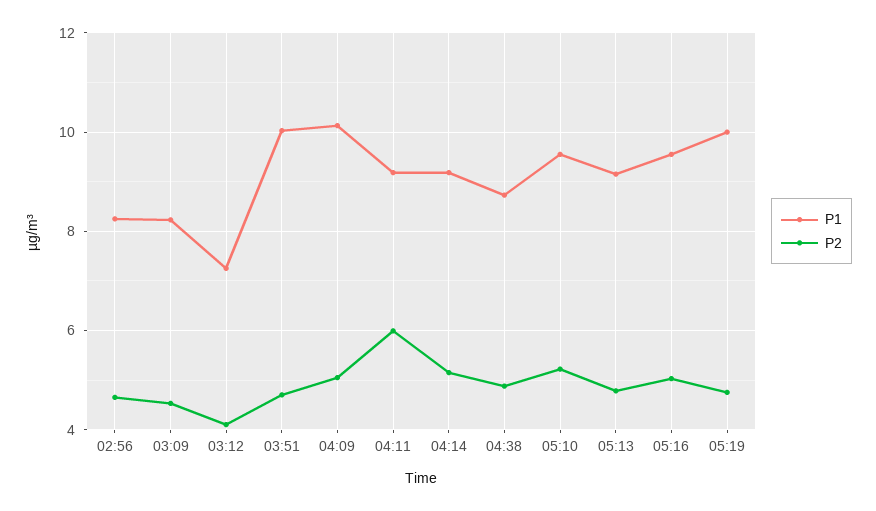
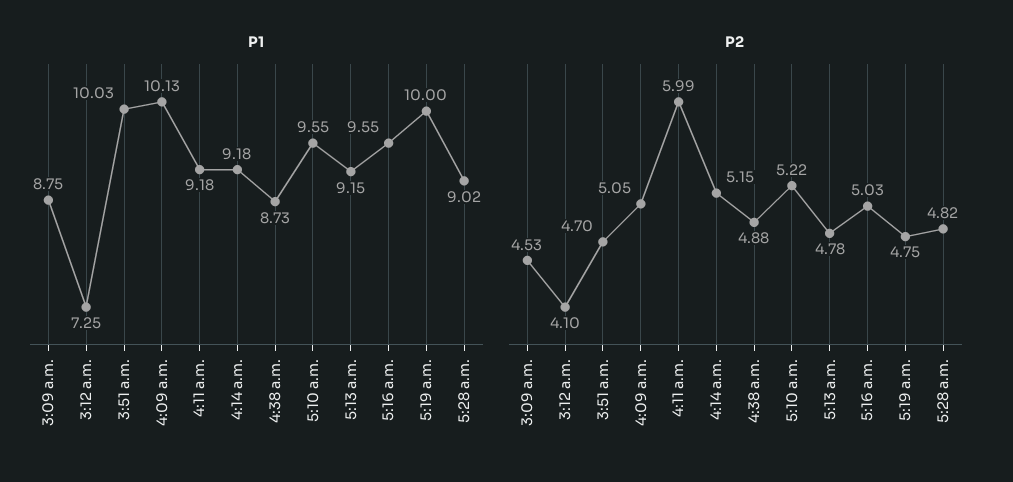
P1, 02:56: 8.2 -> none
P2, 02:56: 4.6 -> none
P1, 03:09: 8.2 -> 8.75
P1, 5:28 a.m.: none -> 9.02
P2, 5:28 a.m.: none -> 4.82

